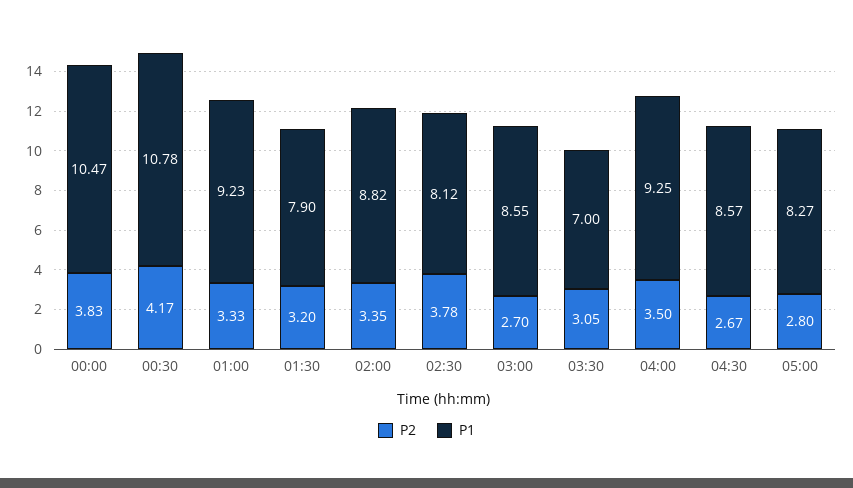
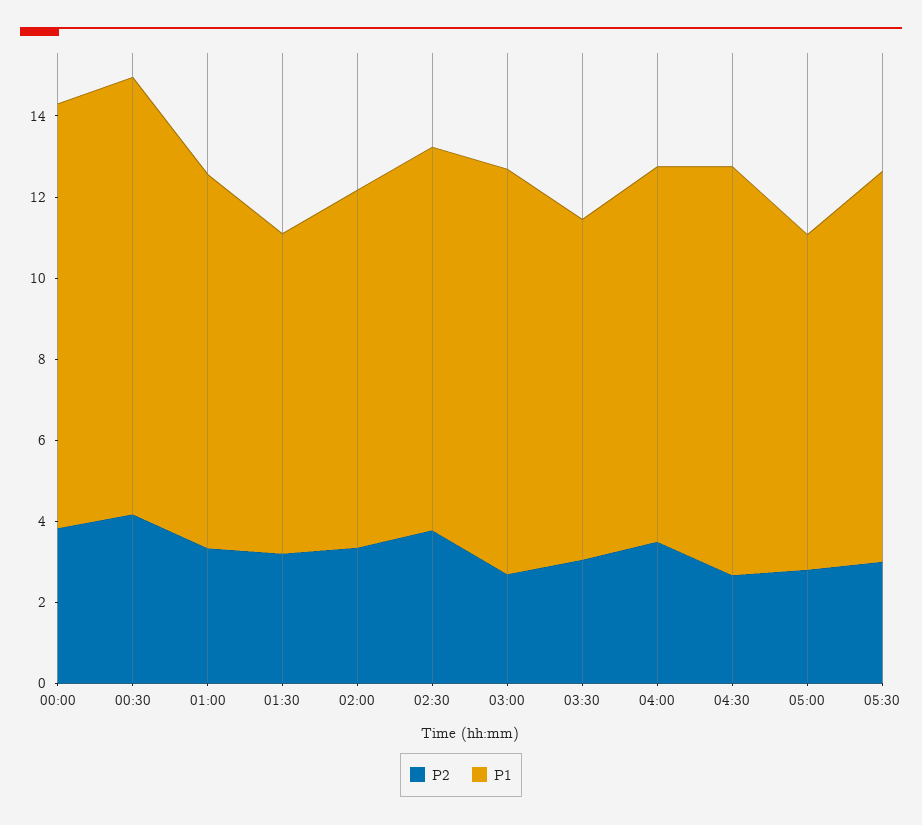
P1, 02:30: 8.12 -> 9.5
P1, 03:00: 8.55 -> 10
P1, 03:30: 7 -> 8.5
P1, 04:30: 8.57 -> 10
P2, 05:30: none -> 3
P1, 05:30: none -> 9.5

